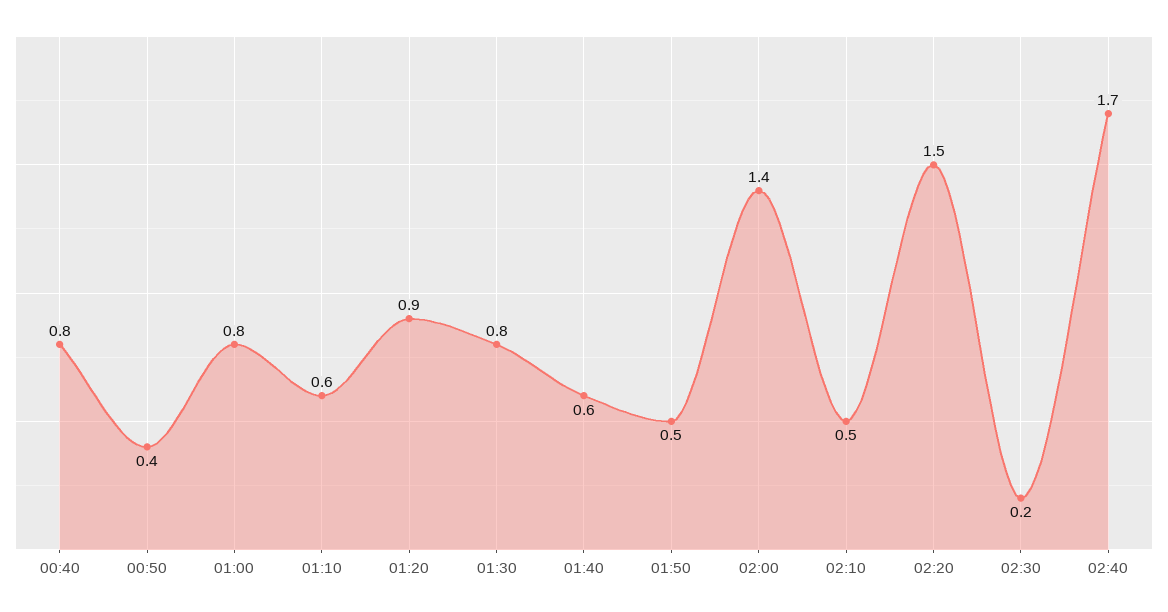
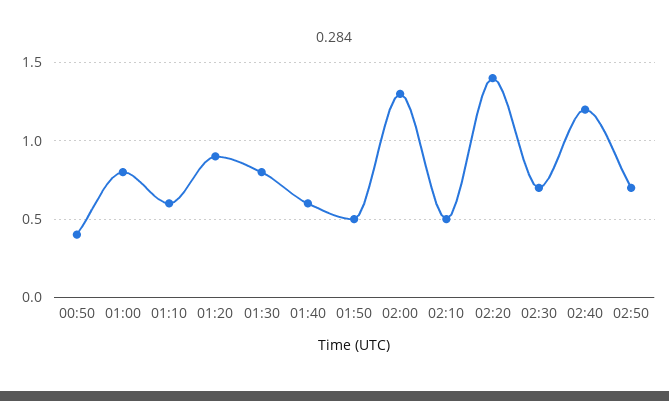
00:40: 0.8 -> none
02:00: 1.4 -> 1.3
02:20: 1.5 -> 1.4
02:30: 0.2 -> 0.7
02:40: 1.7 -> 1.2
02:50: none -> 0.7

